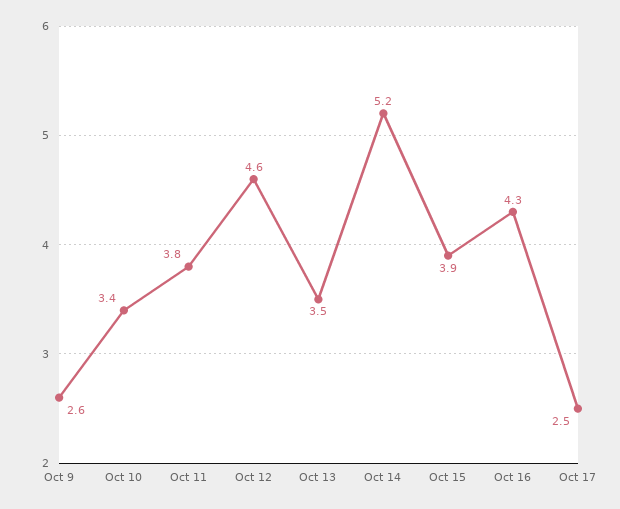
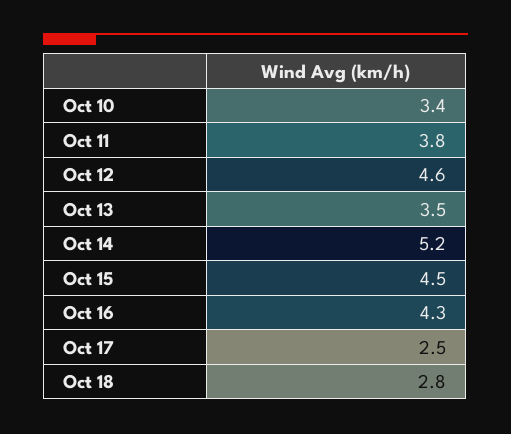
Oct 9: 2.6 -> none
Oct 15: 3.9 -> 4.5
Oct 18: none -> 2.8

